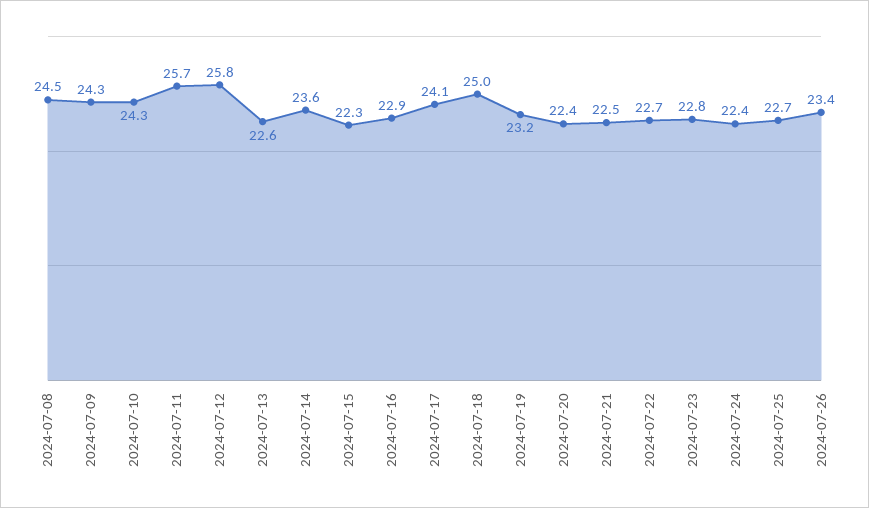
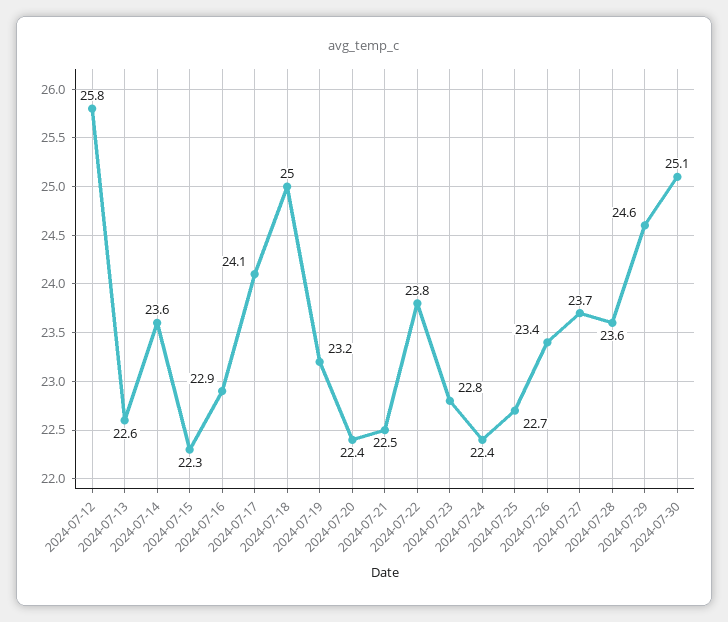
2024-07-08: 24.5 -> none
2024-07-09: 24.3 -> none
2024-07-10: 24.3 -> none
2024-07-11: 25.7 -> none
2024-07-22: 22.7 -> 23.8
2024-07-27: none -> 23.7
2024-07-28: none -> 23.6
2024-07-29: none -> 24.6
2024-07-30: none -> 25.1

